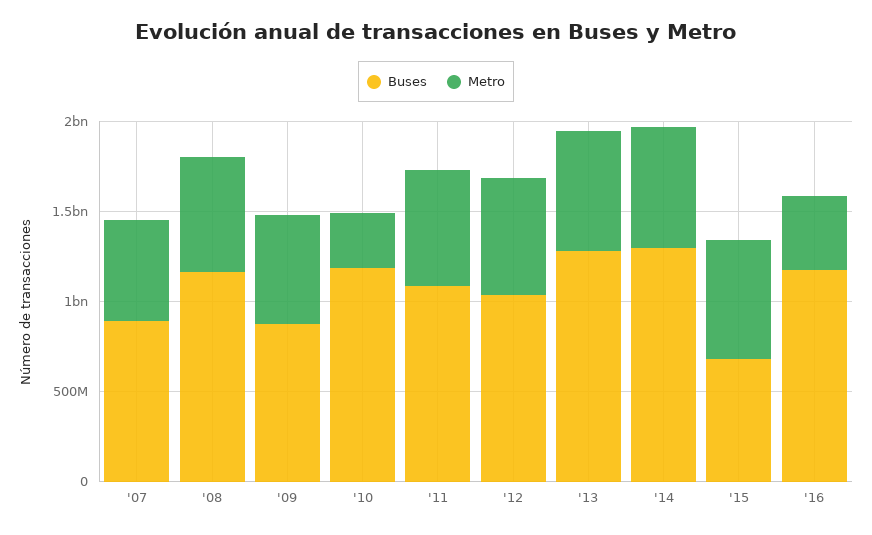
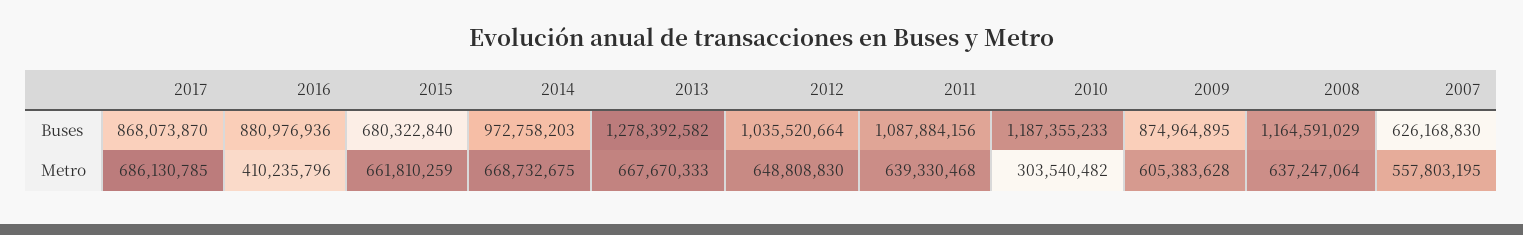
Buses, '07: 900000000 -> 626168830
Buses, '14: 1300000000 -> 972758203
Buses, '16: 1200000000 -> 880976936
Buses, 2017: none -> 868073870
Metro, 2017: none -> 686130785

